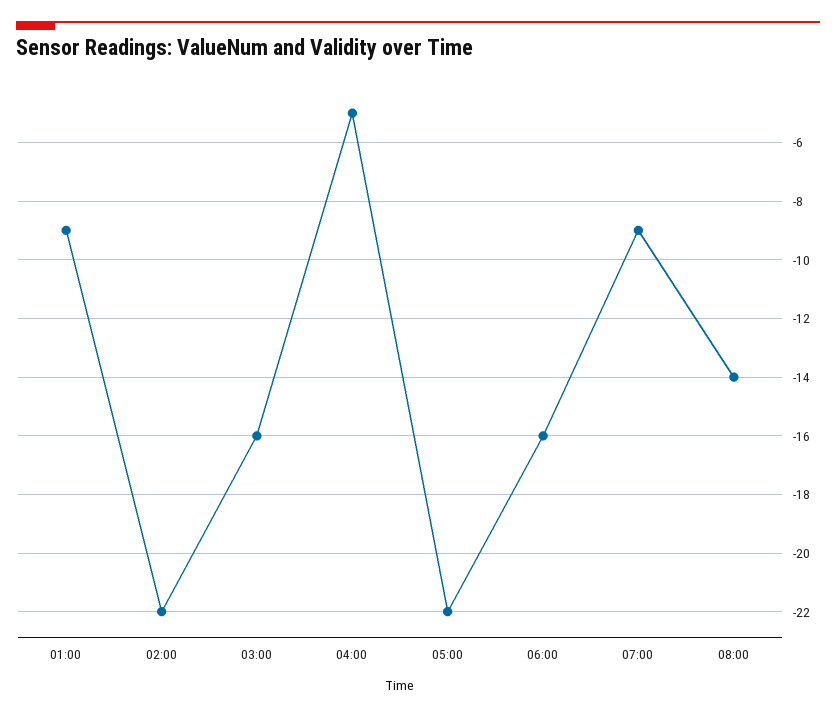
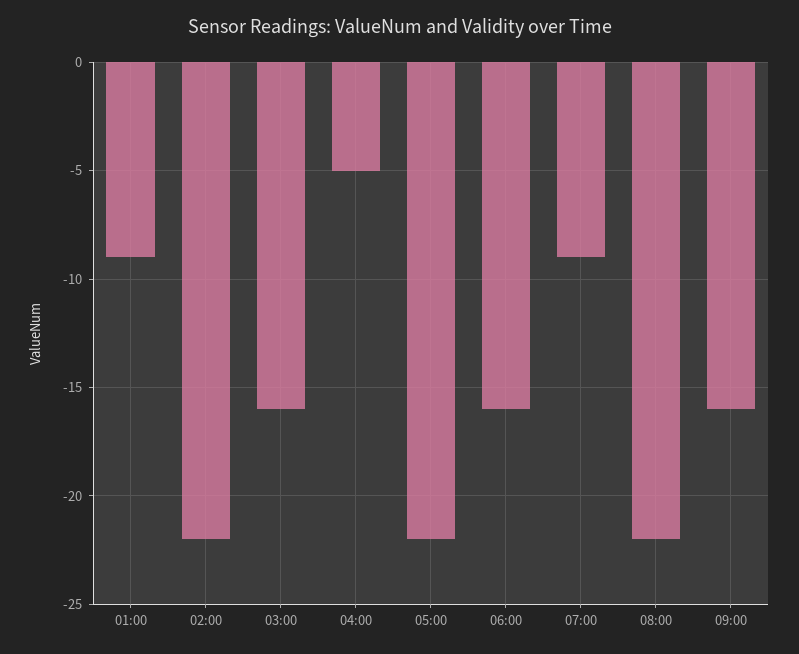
08:00: -14 -> -22
09:00: none -> -16

